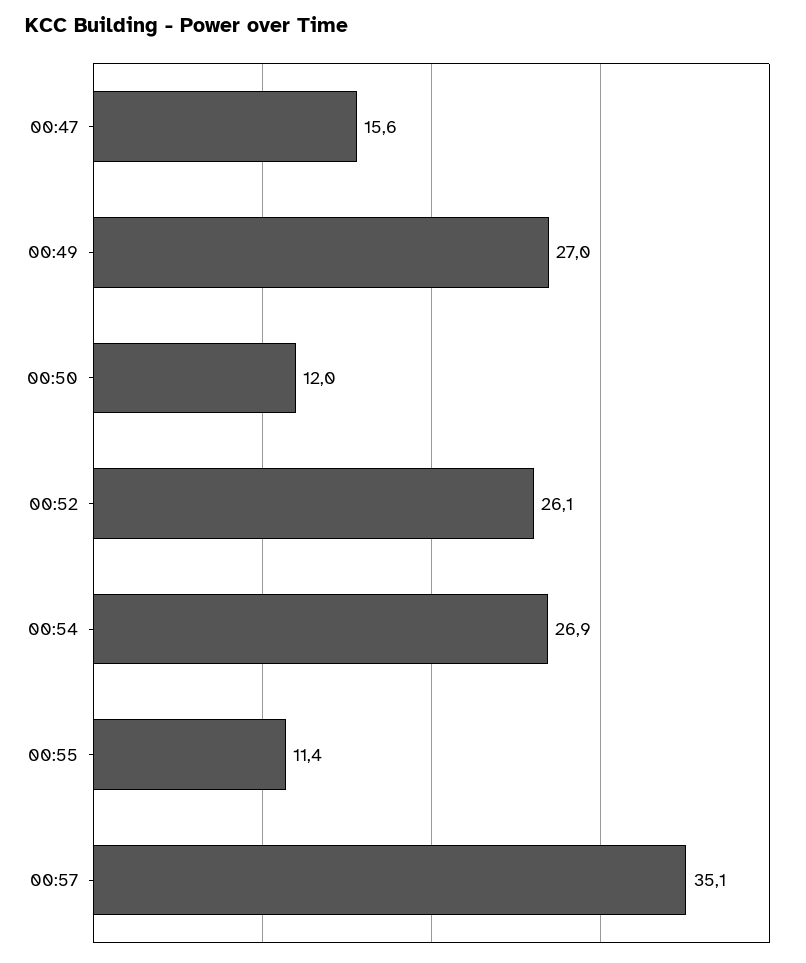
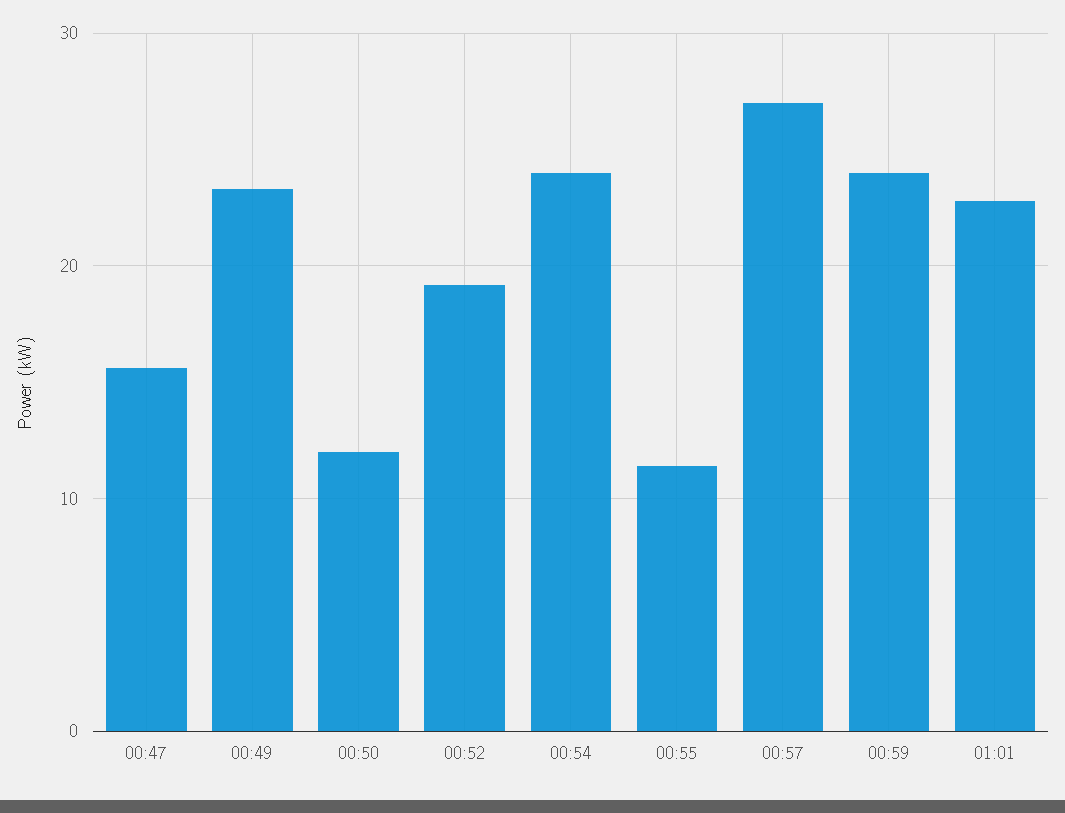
00:49: 27 -> 23
00:52: 26.1 -> 19
00:54: 26.9 -> 24
00:57: 35.1 -> 27
00:59: none -> 24
01:01: none -> 23

